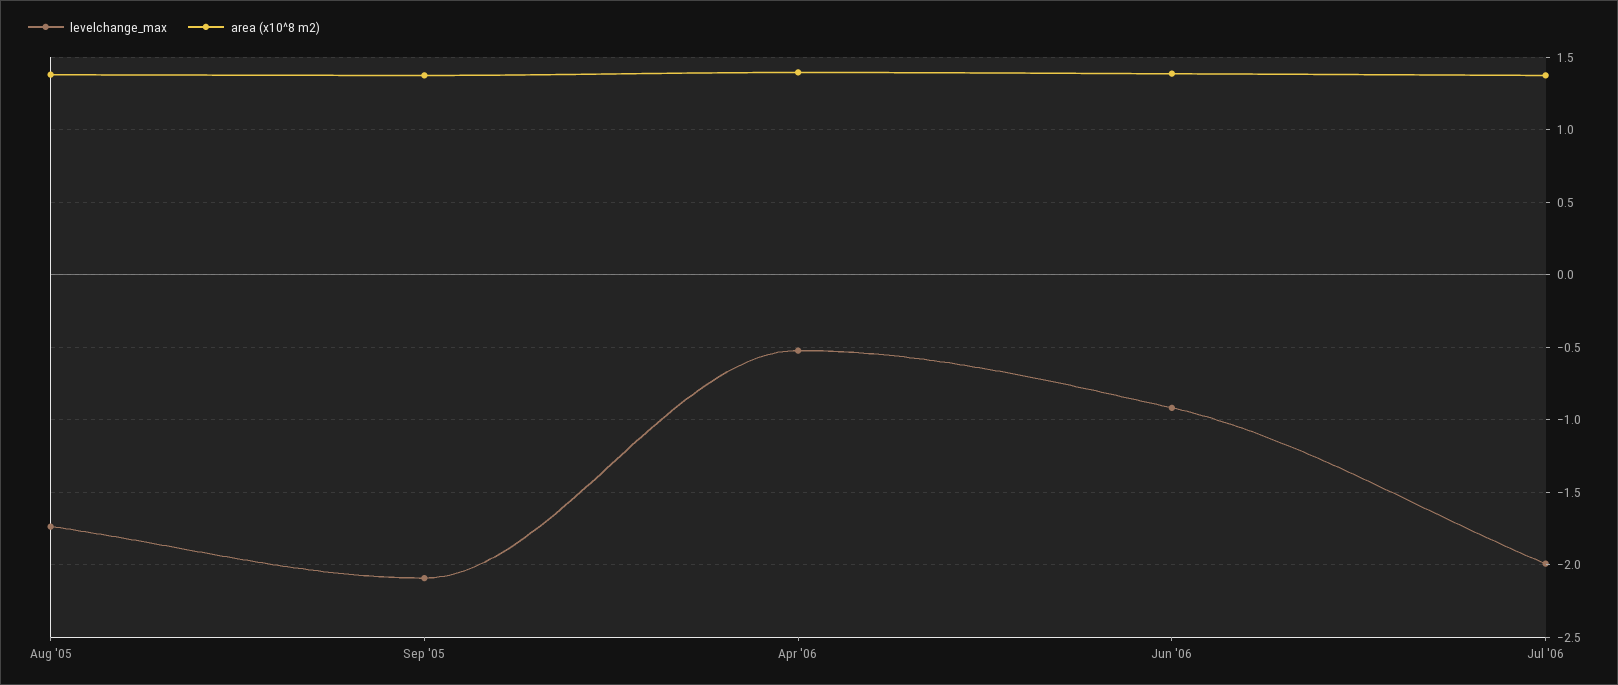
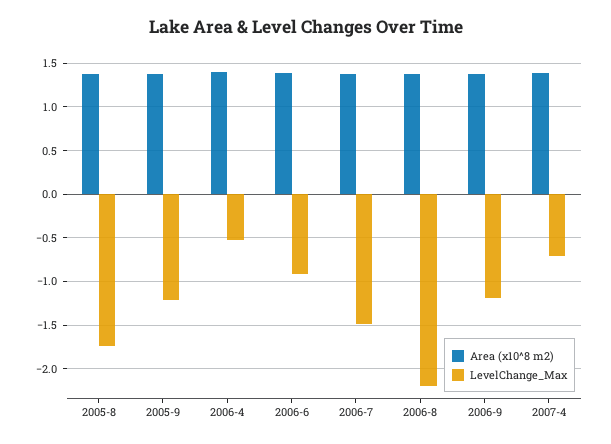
levelchange_max, Sep '05: -2.1 -> -1.2
levelchange_max, Jul '06: -2 -> -1.5
area (x10^8 m2), 2006-8: none -> 1.4
levelchange_max, 2006-8: none -> -2.2
area (x10^8 m2), 2006-9: none -> 1.4
levelchange_max, 2006-9: none -> -1.2
area (x10^8 m2), 2007-4: none -> 1.4
levelchange_max, 2007-4: none -> -0.7

